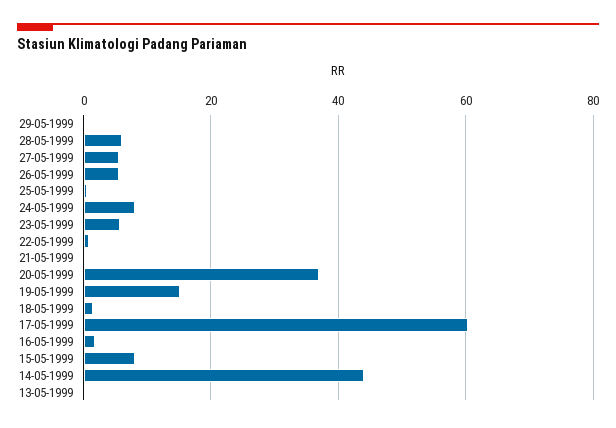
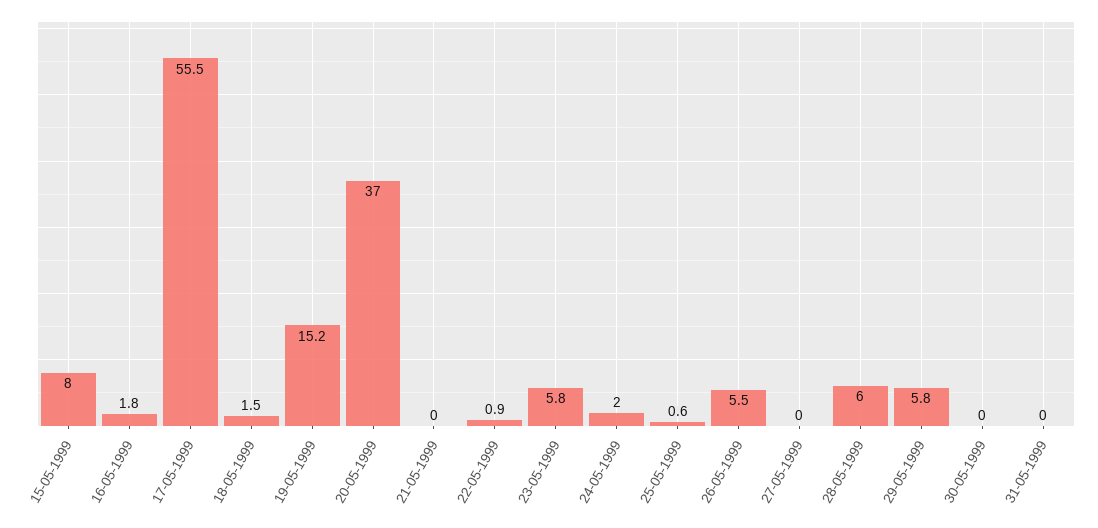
29-05-1999: 0 -> 5.8
27-05-1999: 6 -> 0
24-05-1999: 8 -> 2
17-05-1999: 60 -> 55.5
14-05-1999: 44 -> none
13-05-1999: 0 -> none
30-05-1999: none -> 0
31-05-1999: none -> 0

